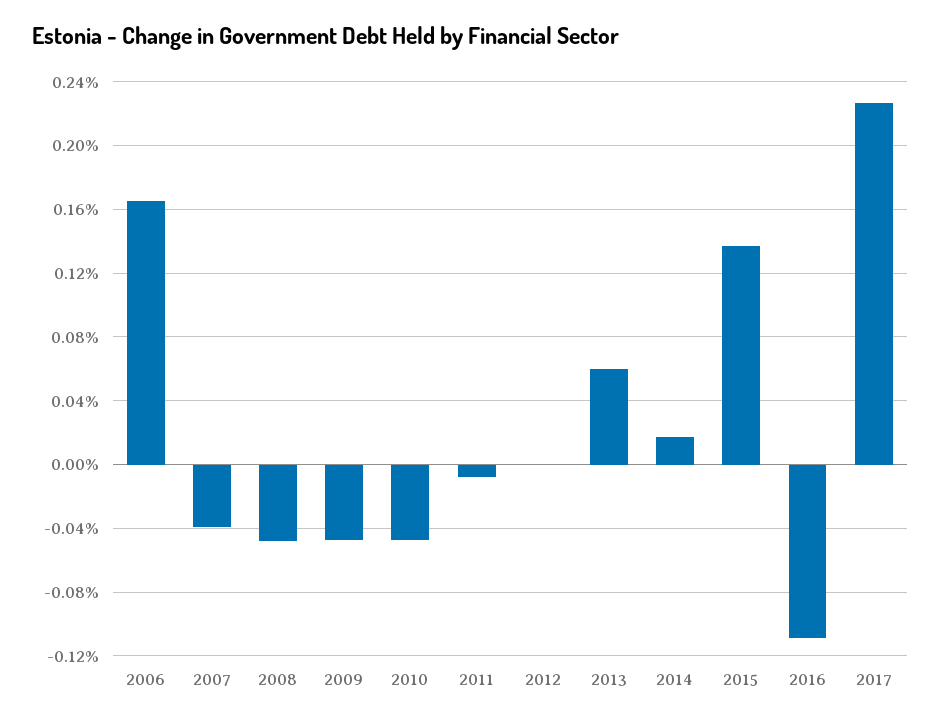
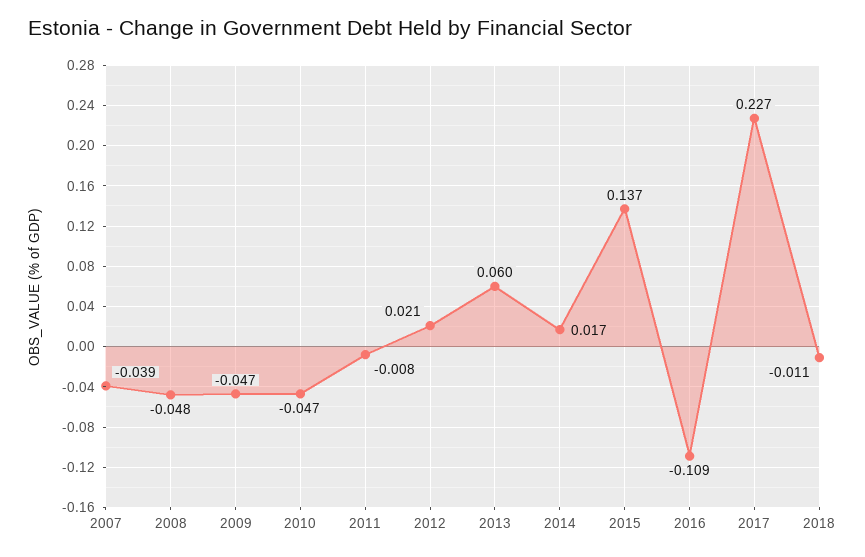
2006: 0.165 -> none
2012: 0 -> 0.021
2018: none -> -0.011

